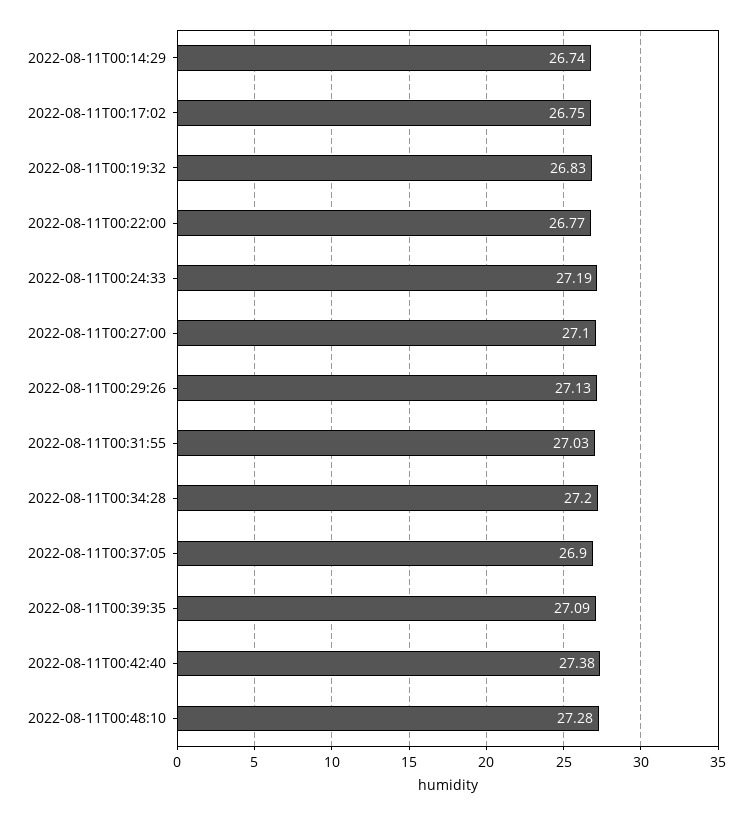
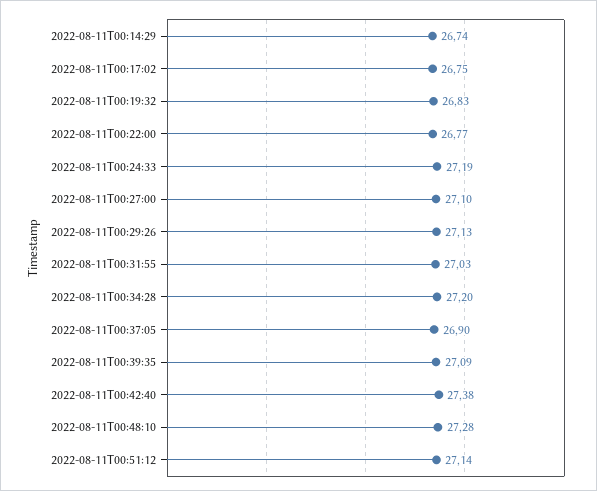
2022-08-11T00:51:12: none -> 27.14

